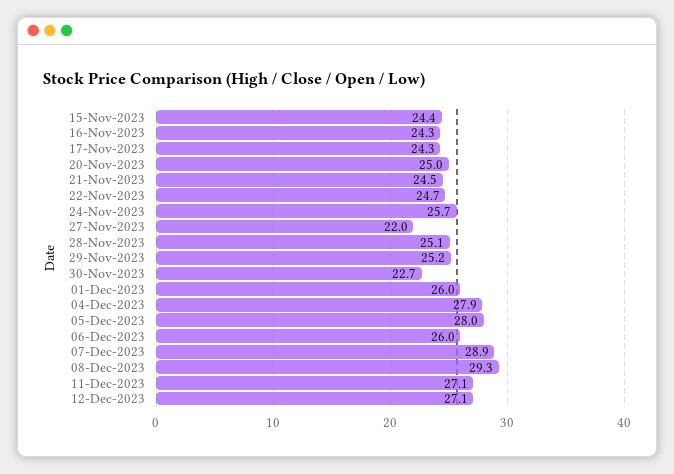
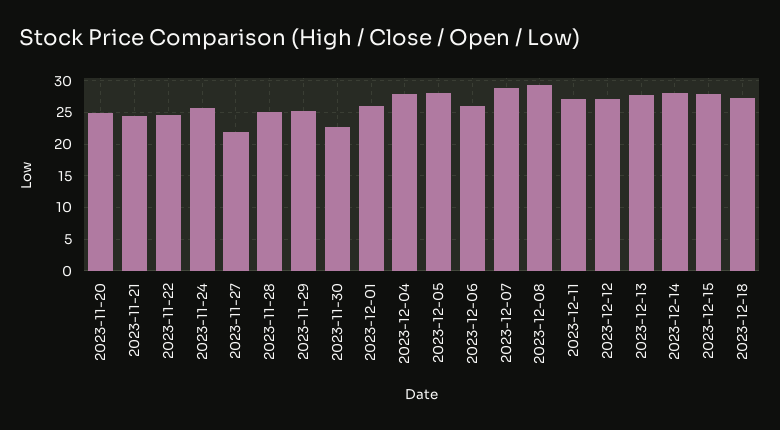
15-Nov-2023: 24.4 -> none
16-Nov-2023: 24.3 -> none
17-Nov-2023: 24.3 -> none
2023-12-13: none -> 28
2023-12-14: none -> 28
2023-12-15: none -> 28
2023-12-18: none -> 27

